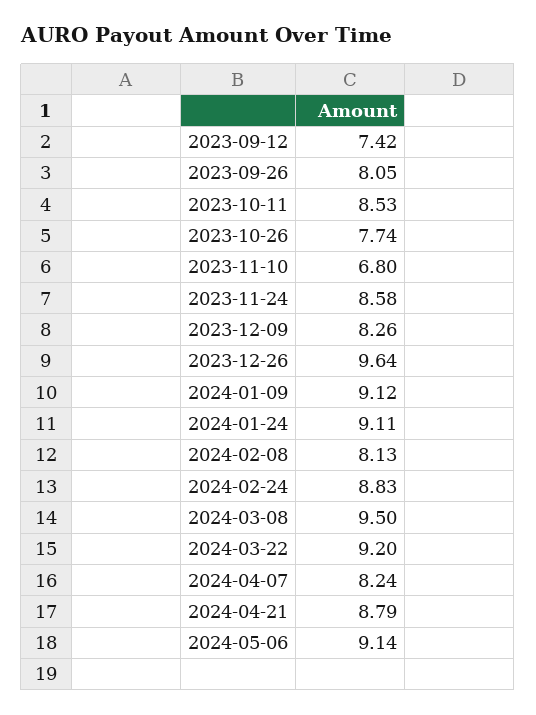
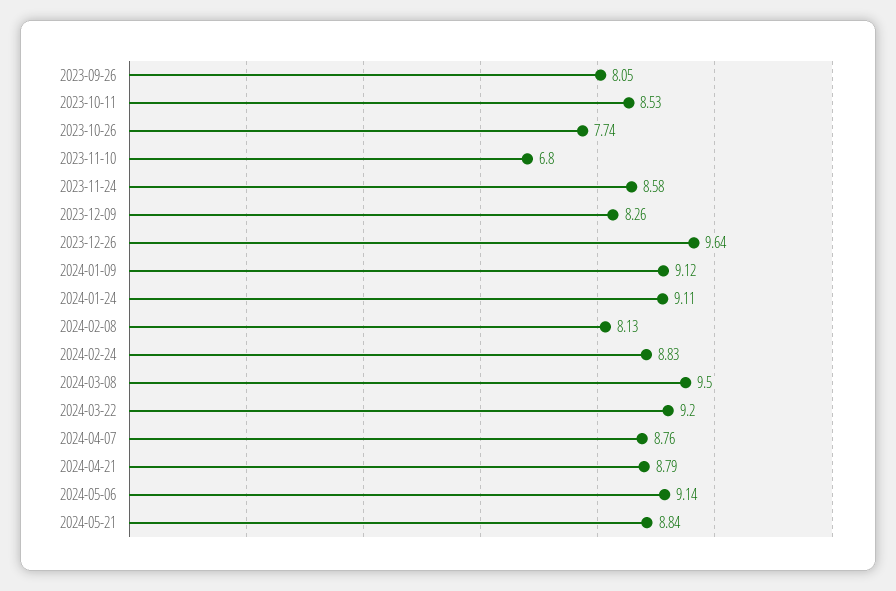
2023-09-12: 7.42 -> none
2024-04-07: 8.24 -> 8.76
2024-05-21: none -> 8.84

